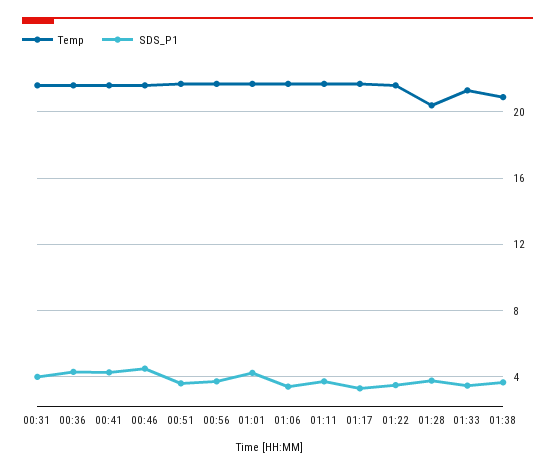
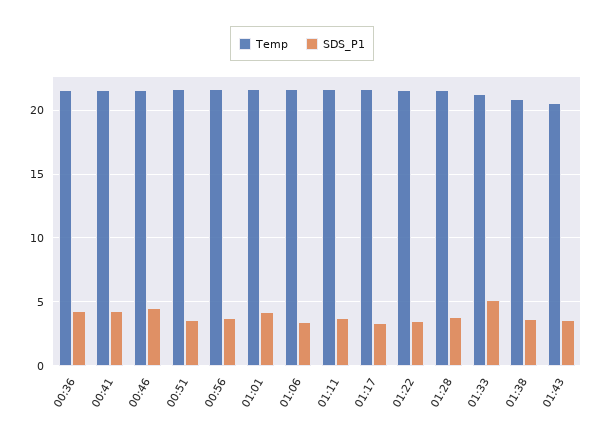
Temp, 00:31: 21.5 -> none
SDS_P1, 00:31: 4 -> none
Temp, 01:28: 20.5 -> 21.5
SDS_P1, 01:33: 3.5 -> 5
Temp, 01:43: none -> 20.5
SDS_P1, 01:43: none -> 3.5

